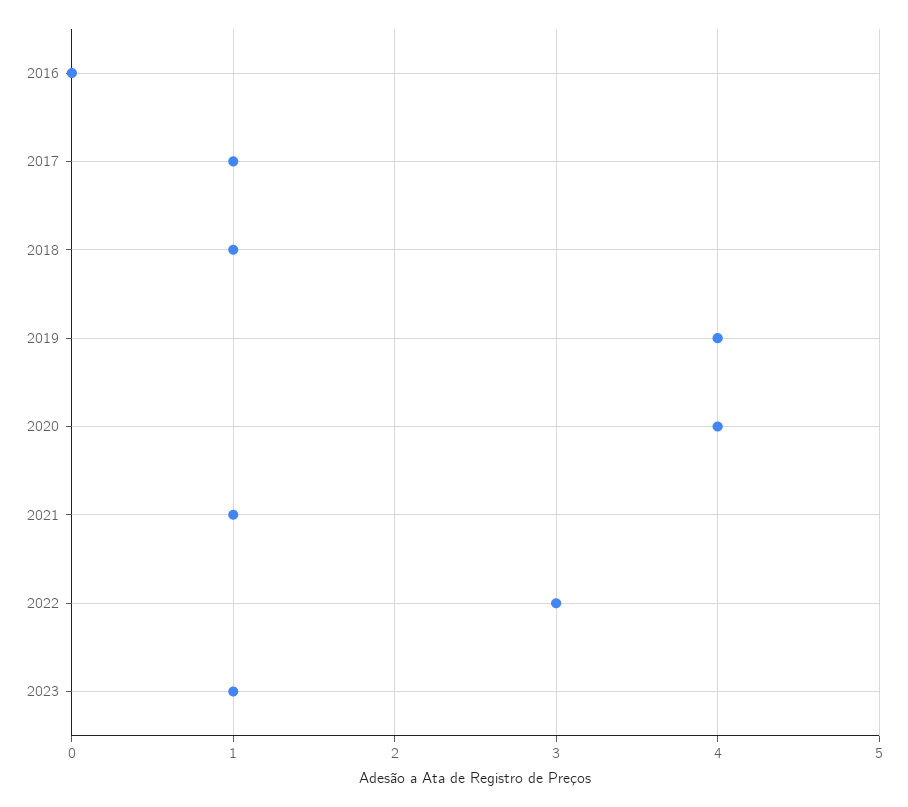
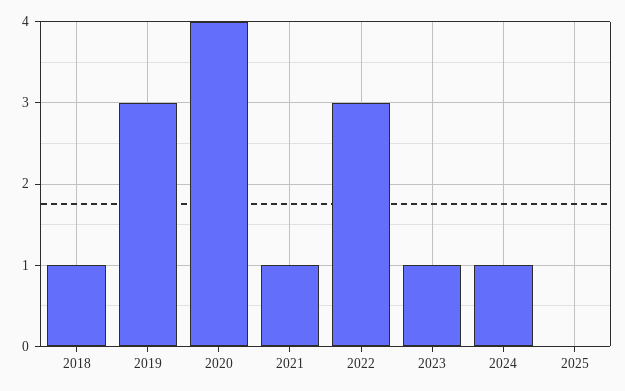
2016: 0 -> none
2017: 1 -> none
2019: 4 -> 3
2024: none -> 1
2025: none -> 0

